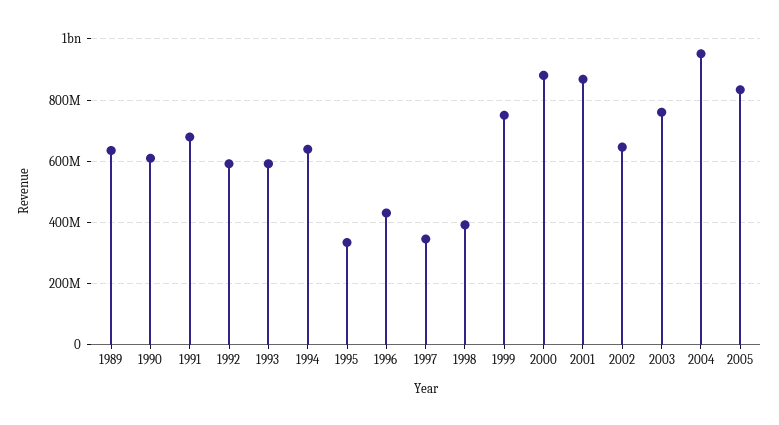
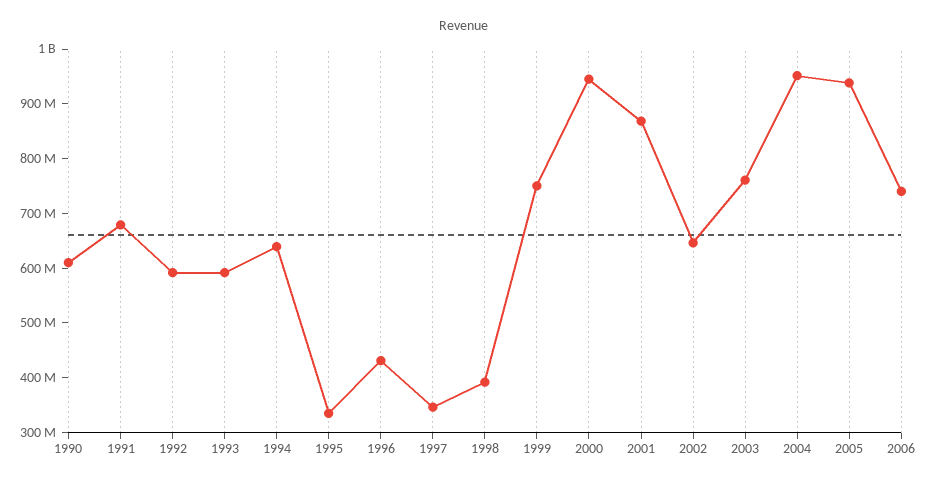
1989: 640000000 -> none
2000: 880000000 -> 940000000
2005: 840000000 -> 940000000
2006: none -> 740000000

